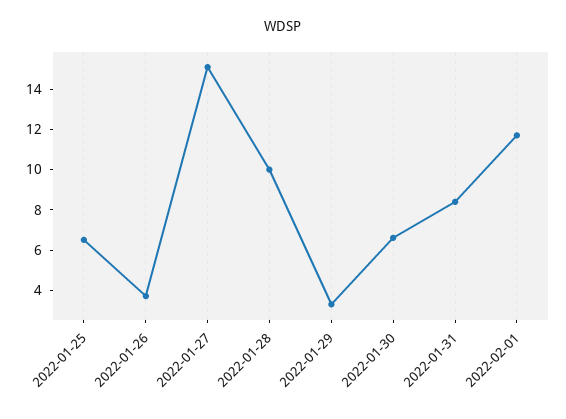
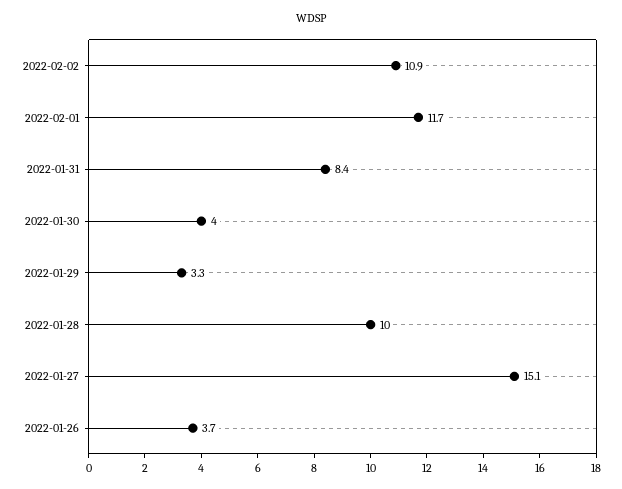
2022-01-25: 6.5 -> none
2022-01-30: 6.5 -> 4
2022-02-02: none -> 10.9

